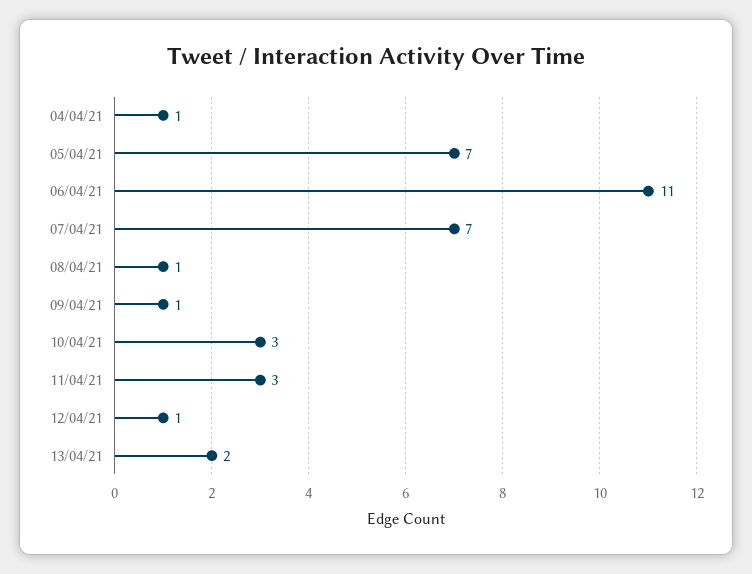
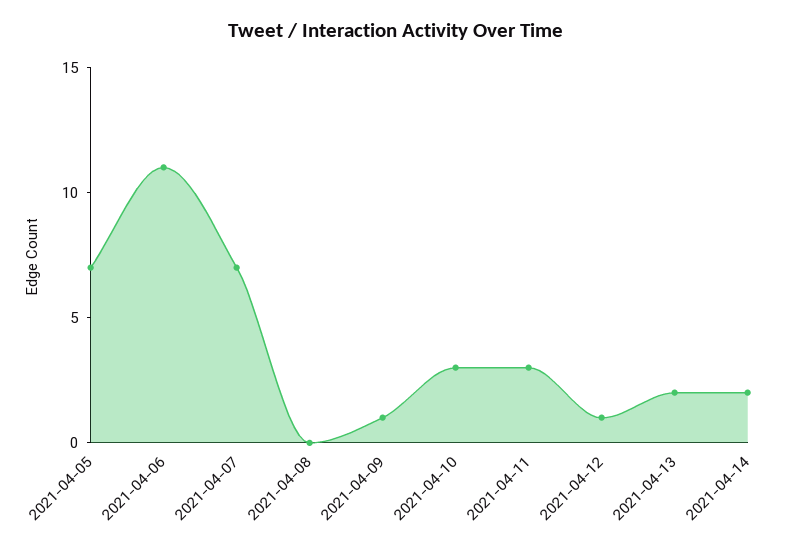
04/04/21: 1 -> none
08/04/21: 1 -> 0
2021-04-14: none -> 2

